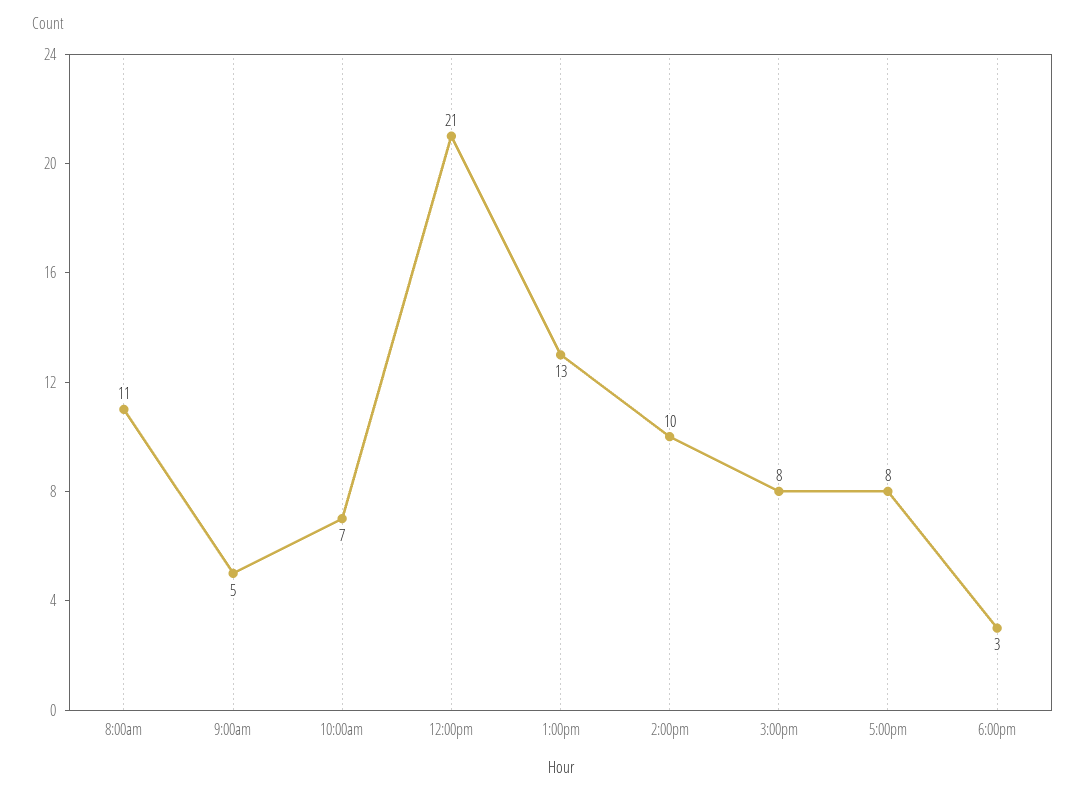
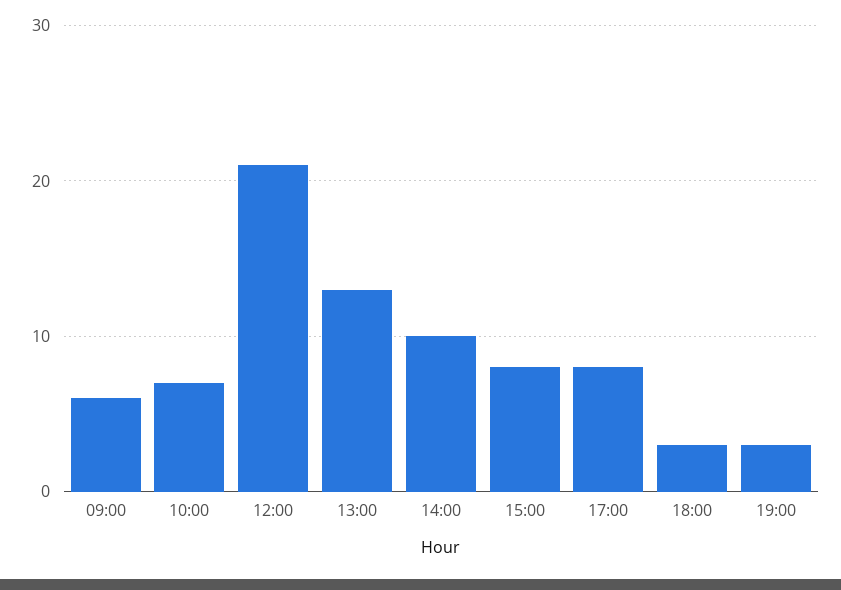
8:00am: 11 -> none
9:00am: 5 -> 6
19:00: none -> 3

